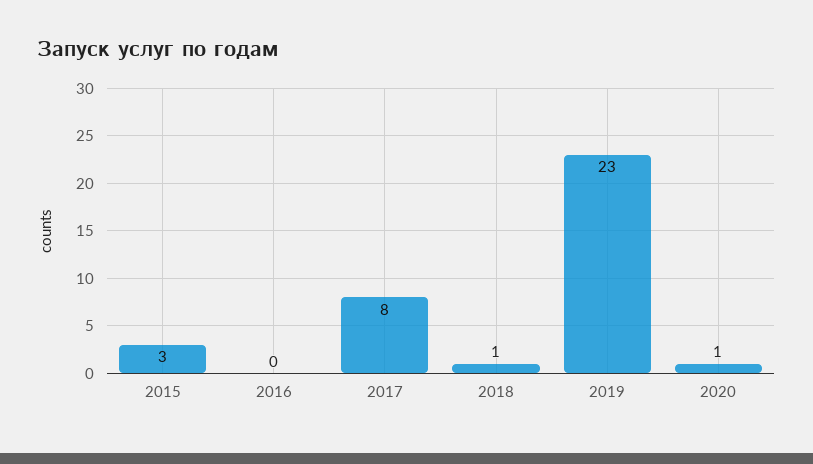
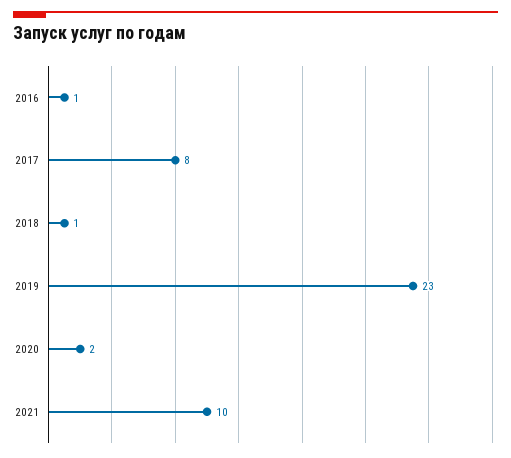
2015: 3 -> none
2016: 0 -> 1
2020: 1 -> 2
2021: none -> 10

